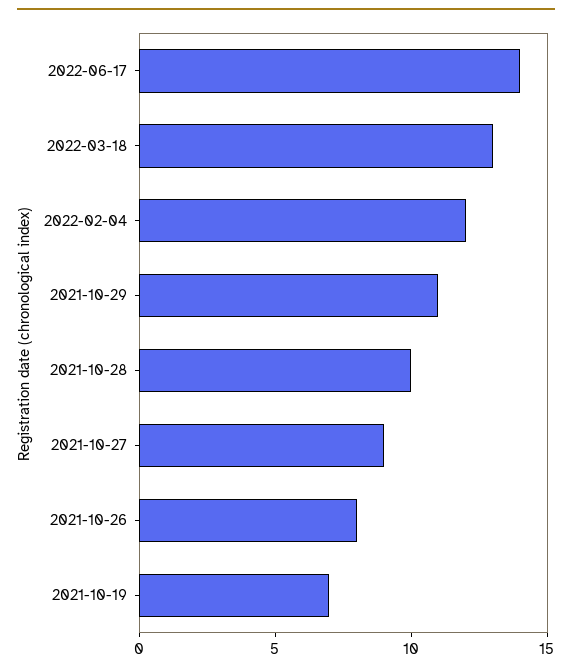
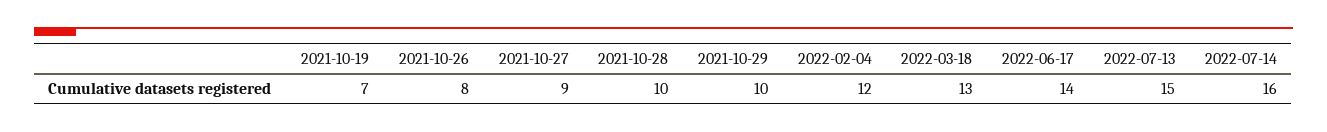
2021-10-29: 11 -> 10
2022-07-13: none -> 15
2022-07-14: none -> 16

